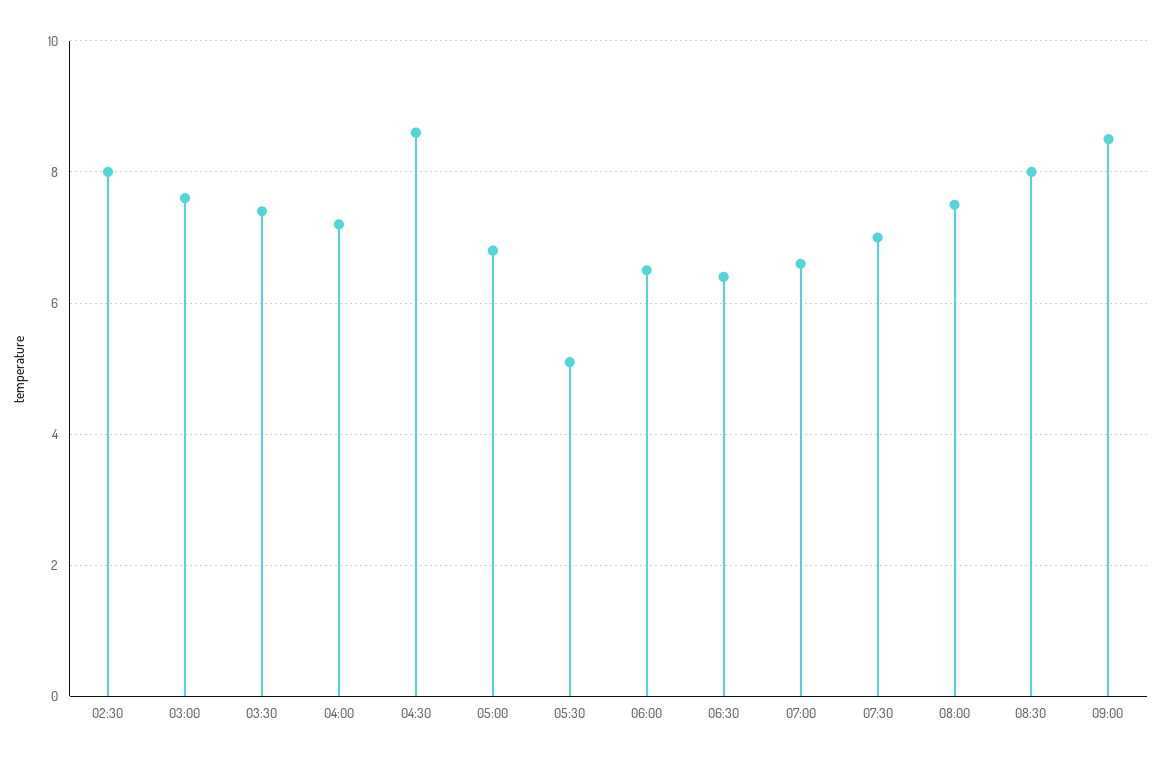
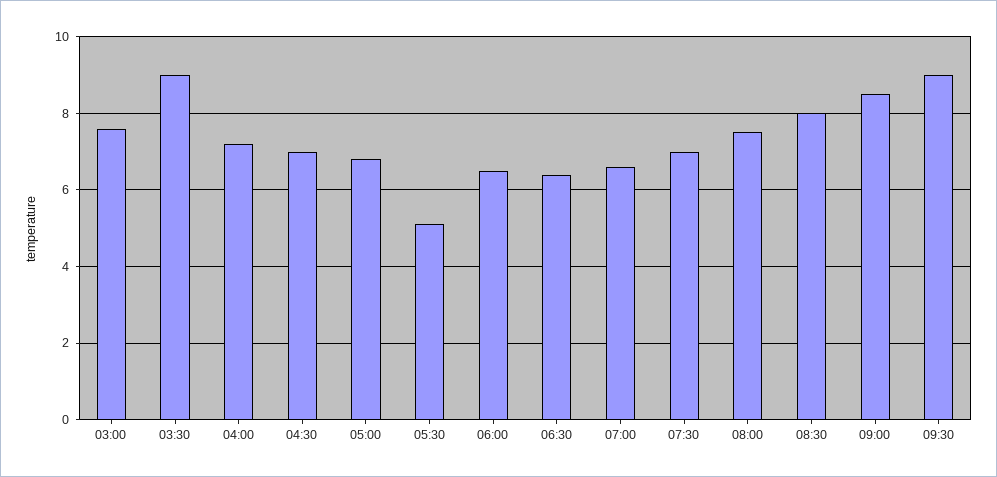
02:30: 8 -> none
03:30: 7.5 -> 9
04:30: 8.5 -> 7
09:30: none -> 9

